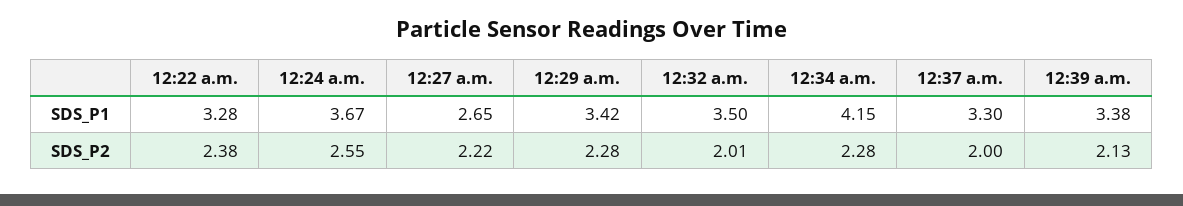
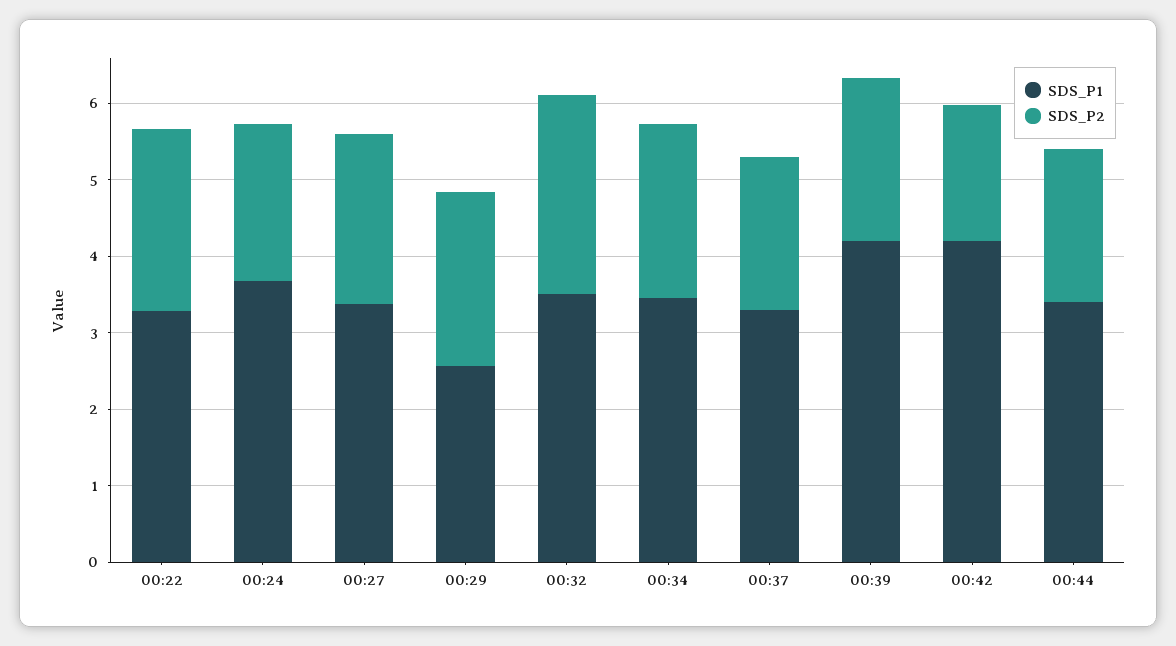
SDS_P1, 12:27 a.m.: 2.65 -> 3.4
SDS_P1, 12:29 a.m.: 3.42 -> 2.6
SDS_P1, 12:34 a.m.: 4.15 -> 3.4
SDS_P1, 12:39 a.m.: 3.38 -> 4.2
SDS_P2, 12:24 a.m.: 2.55 -> 2
SDS_P2, 12:32 a.m.: 2.01 -> 2.6
SDS_P1, 00:42: none -> 4.2
SDS_P2, 00:42: none -> 1.8
SDS_P1, 00:44: none -> 3.4
SDS_P2, 00:44: none -> 2

